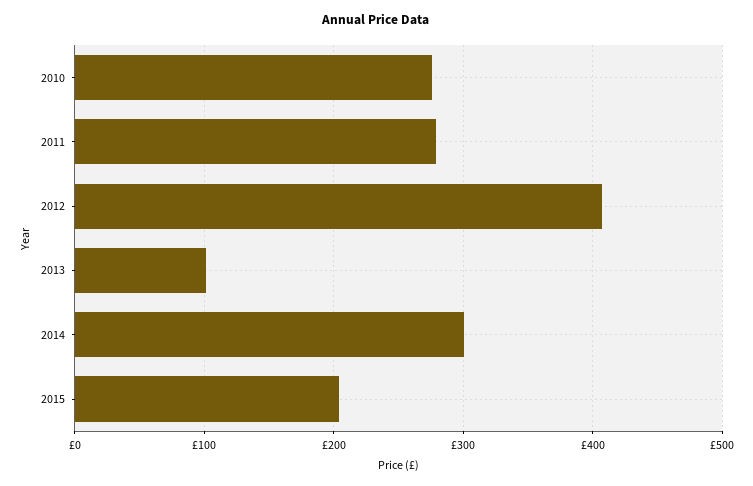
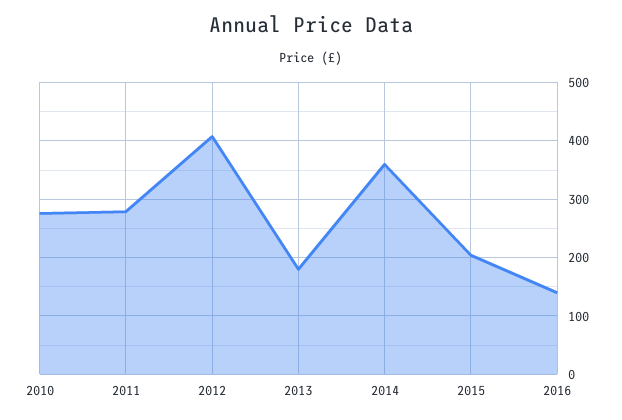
2013: 100 -> 180
2014: 300 -> 360
2016: none -> 140

